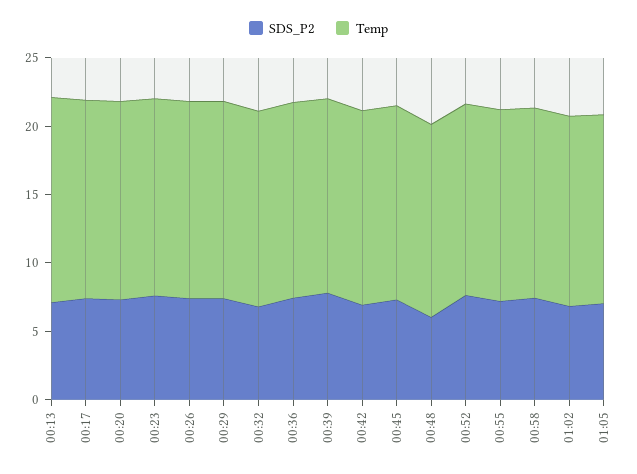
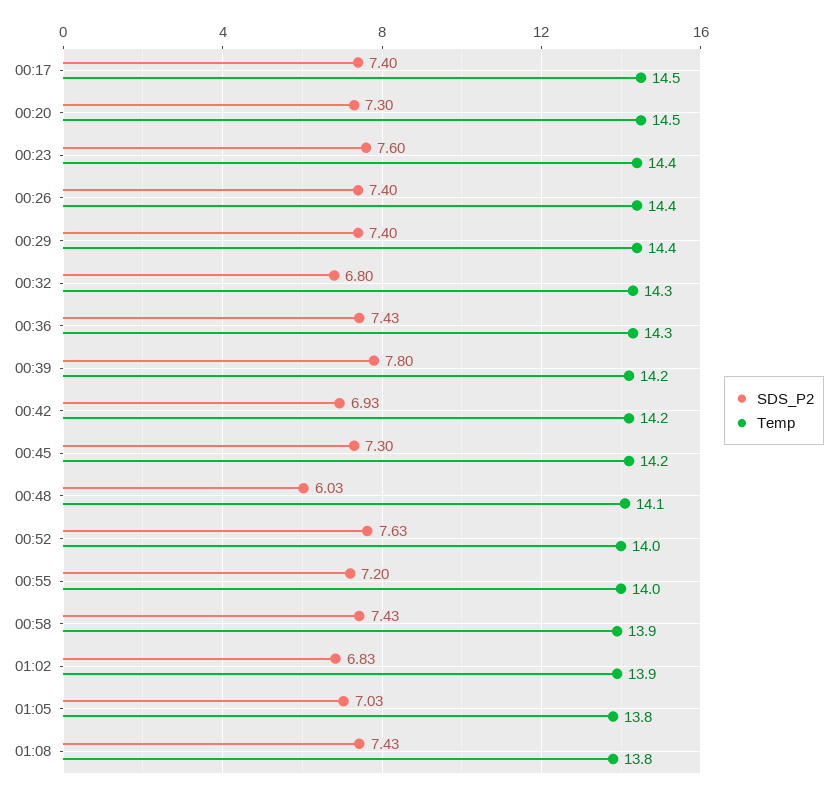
SDS_P2, 00:13: 7 -> none
Temp, 00:13: 15 -> none
SDS_P2, 01:08: none -> 7.43
Temp, 01:08: none -> 13.8

